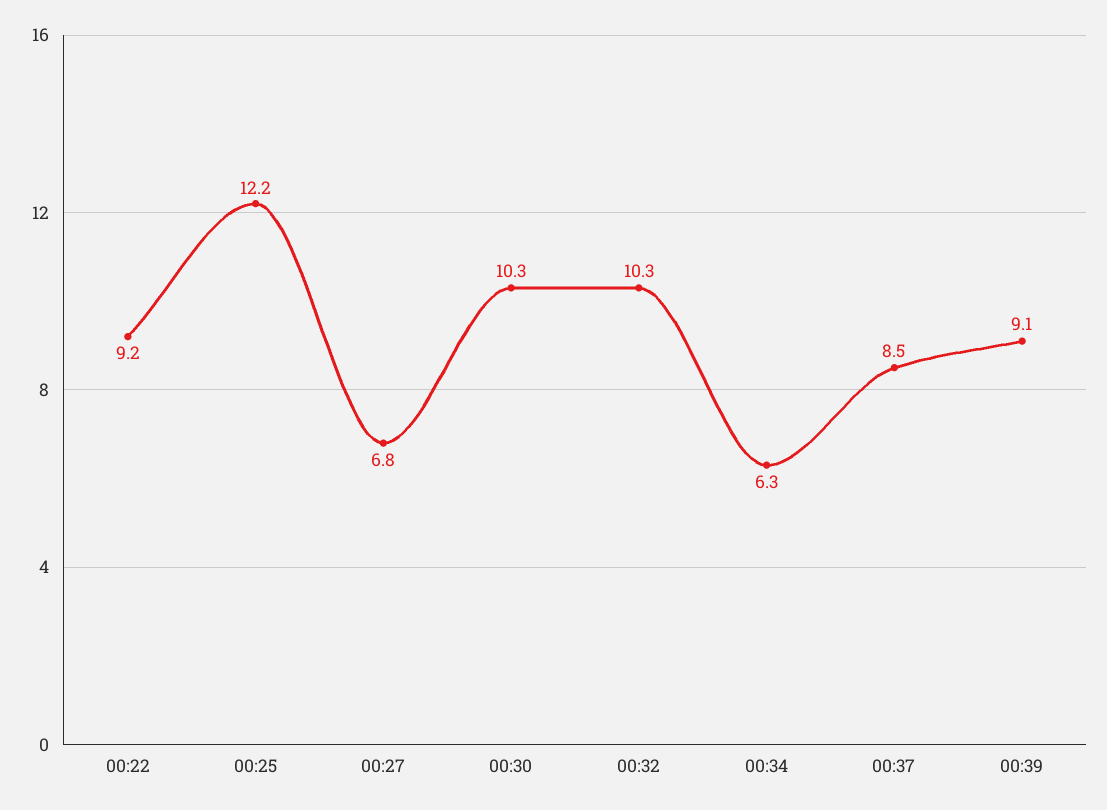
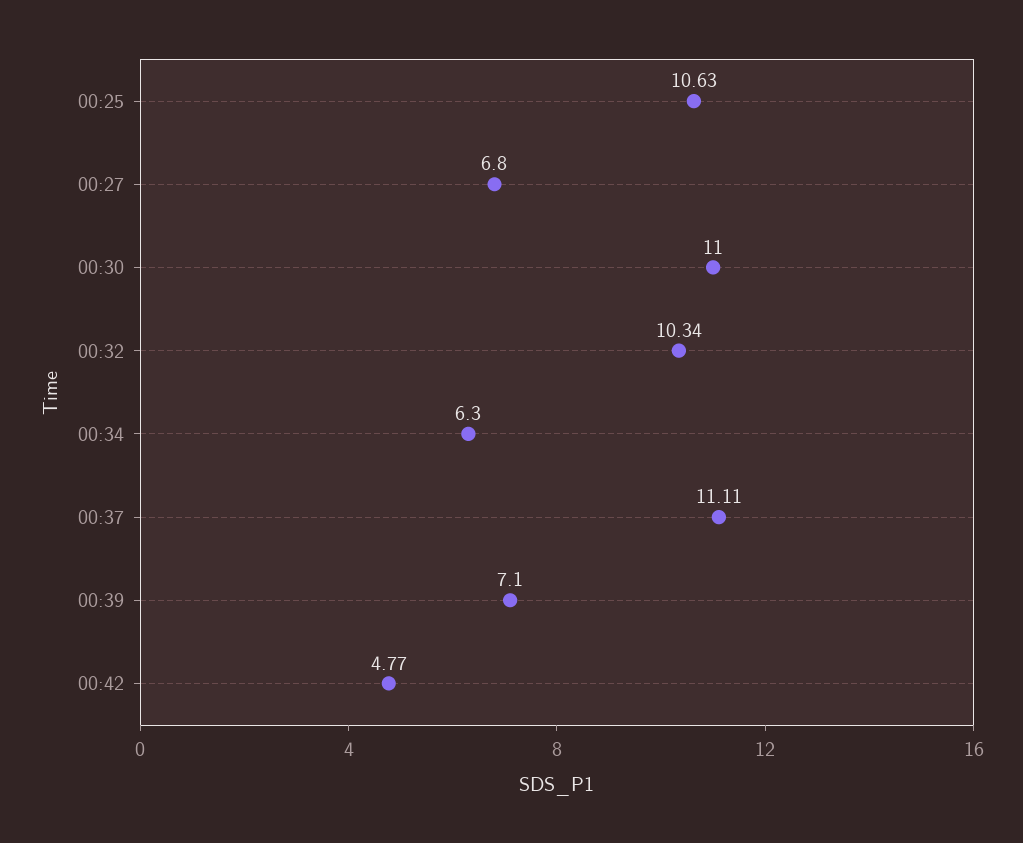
00:22: 9.2 -> none
00:25: 12.2 -> 10.63
00:30: 10.3 -> 11
00:37: 8.5 -> 11.11
00:39: 9.1 -> 7.1
00:42: none -> 4.77

